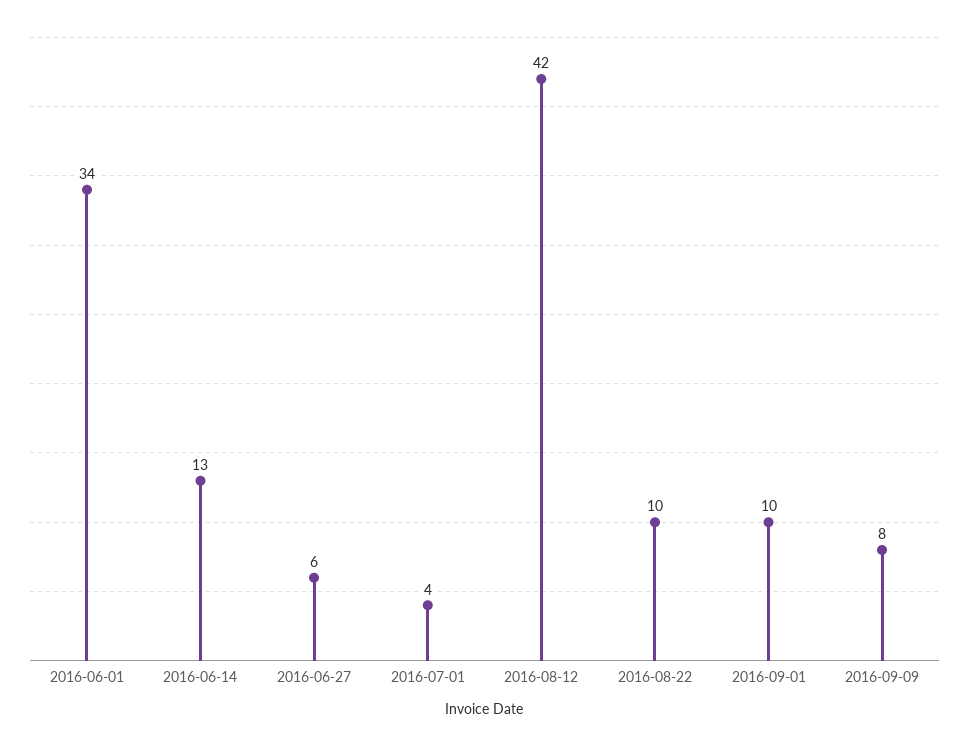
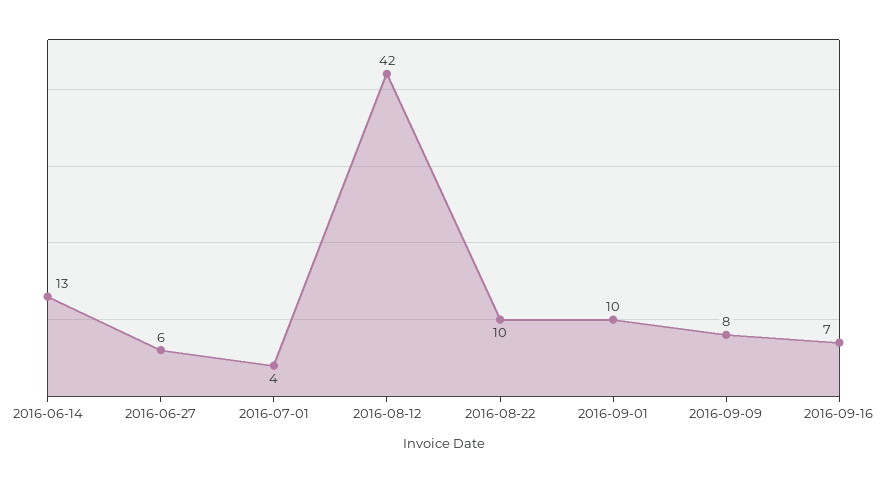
2016-06-01: 34 -> none
2016-09-16: none -> 7

